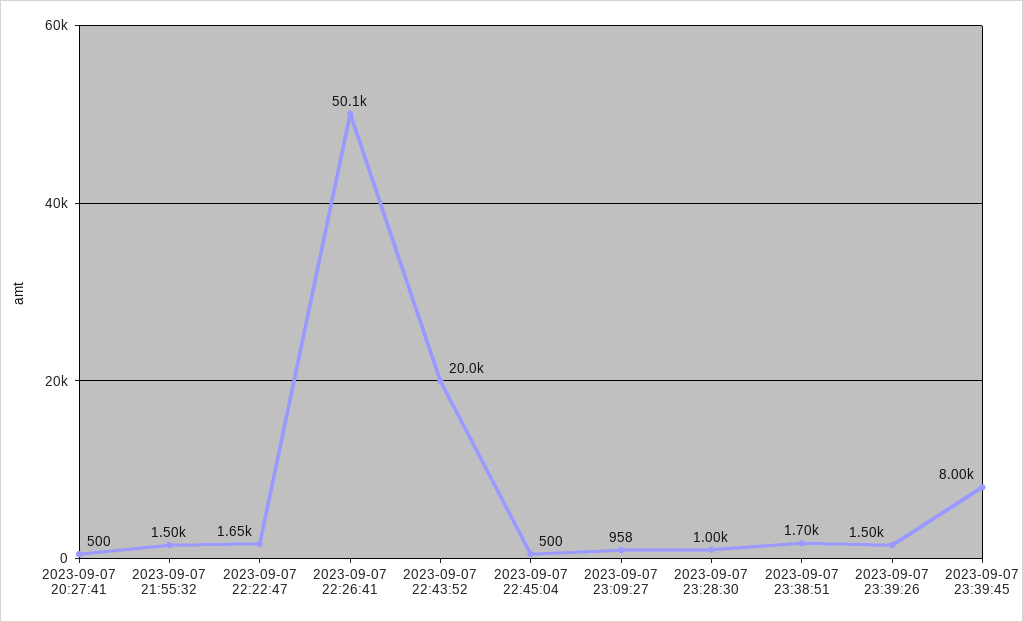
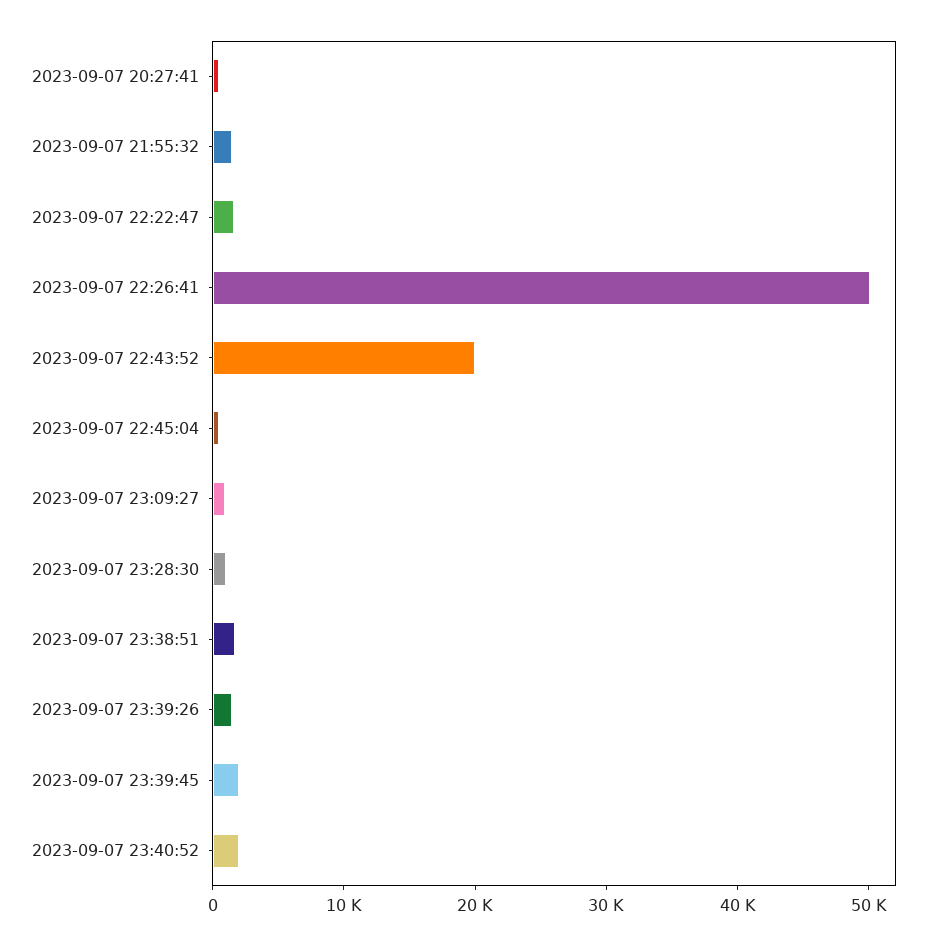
2023-09-07 23:39:45: 8000 -> 2000
2023-09-07 23:40:52: none -> 2000

